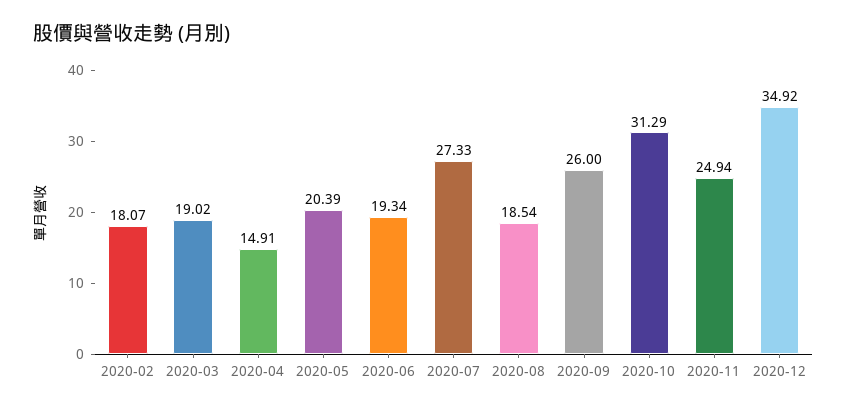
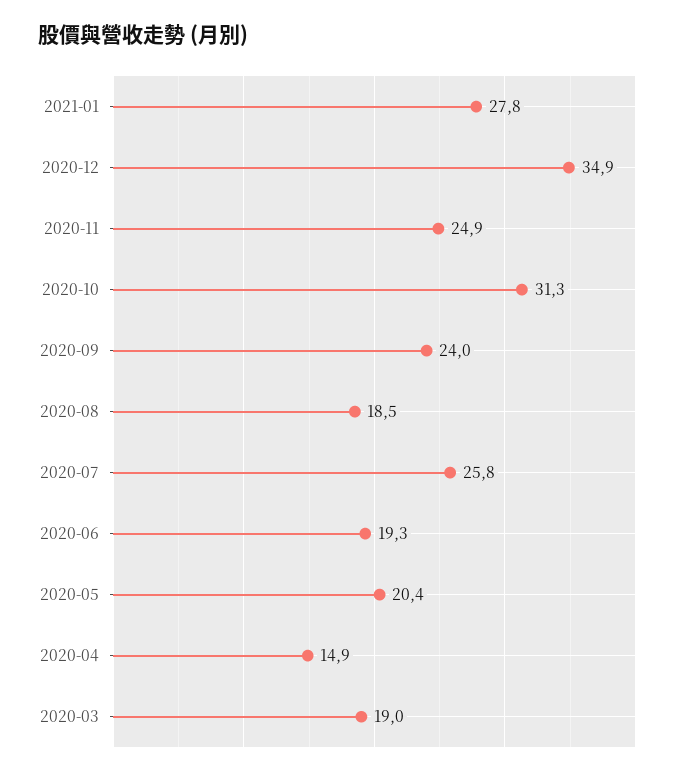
2020-02: 18.07 -> none
2020-07: 27.33 -> 25.8
2020-09: 26 -> 24
2021-01: none -> 27.8

